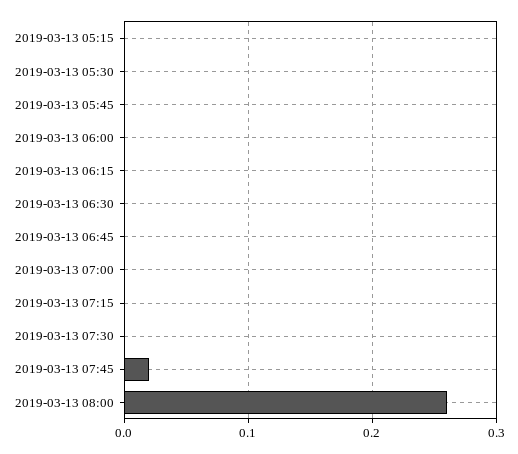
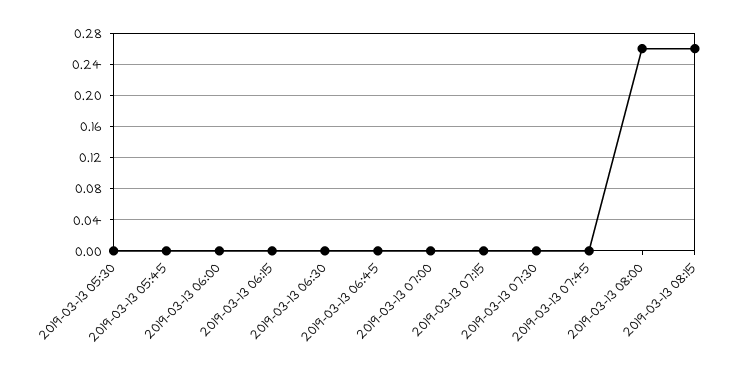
2019-03-13 05:15: 0 -> none
2019-03-13 07:45: 0.02 -> 0
2019-03-13 08:15: none -> 0.26

